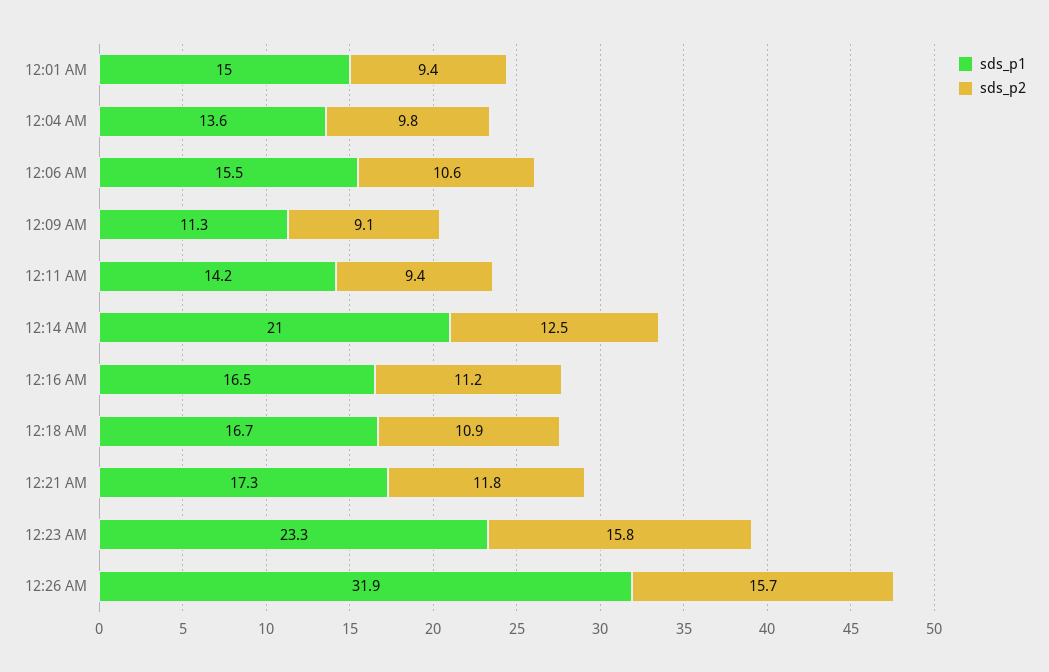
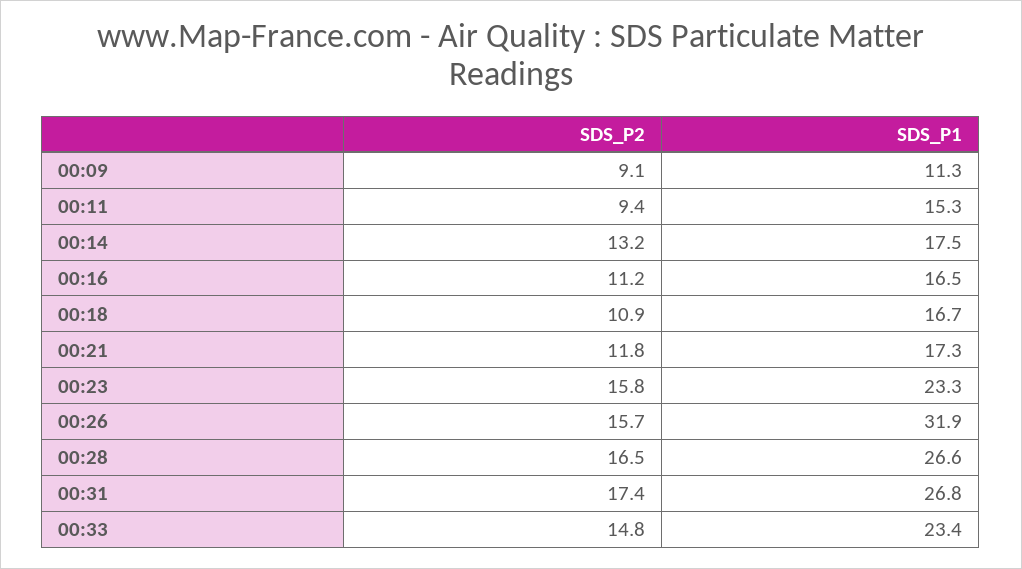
sds_p1, 12:01 AM: 15 -> none
sds_p2, 12:01 AM: 9.4 -> none
sds_p1, 12:04 AM: 13.6 -> none
sds_p2, 12:04 AM: 9.8 -> none
sds_p1, 12:06 AM: 15.5 -> none
sds_p2, 12:06 AM: 10.6 -> none
sds_p1, 12:11 AM: 14.2 -> 15.3
sds_p1, 12:14 AM: 21 -> 17.5
sds_p2, 12:14 AM: 12.5 -> 13.2
sds_p2, 00:28: none -> 16.5
sds_p1, 00:28: none -> 26.6
sds_p2, 00:31: none -> 17.4
sds_p1, 00:31: none -> 26.8
sds_p2, 00:33: none -> 14.8
sds_p1, 00:33: none -> 23.4

